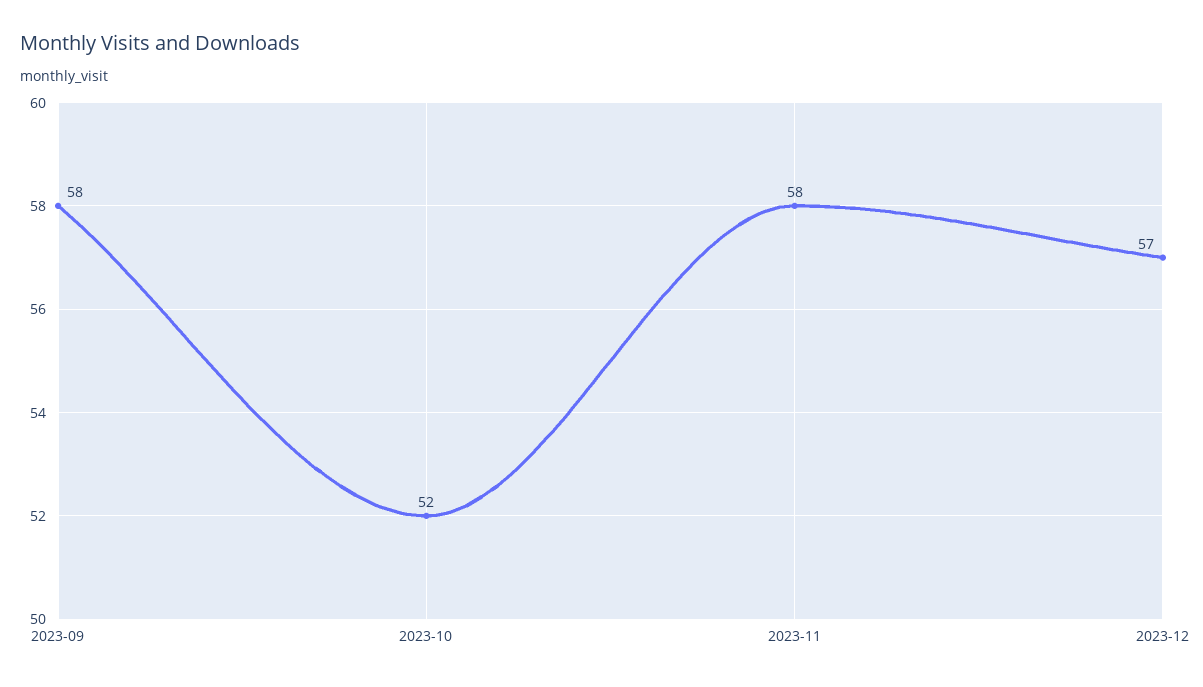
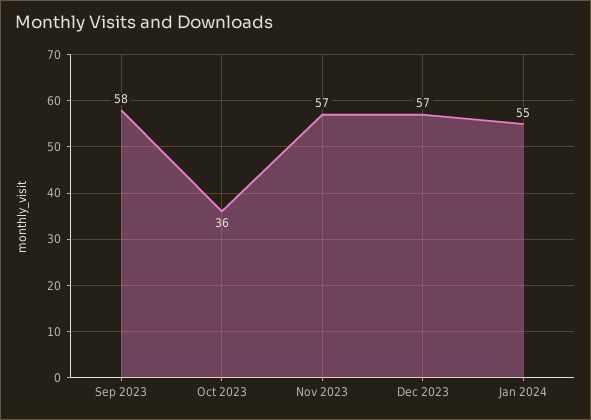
2023-10: 52 -> 36
2023-11: 58 -> 57
Jan 2024: none -> 55

